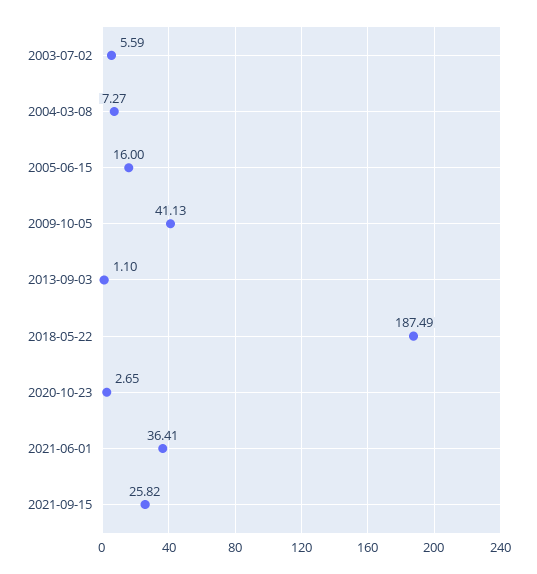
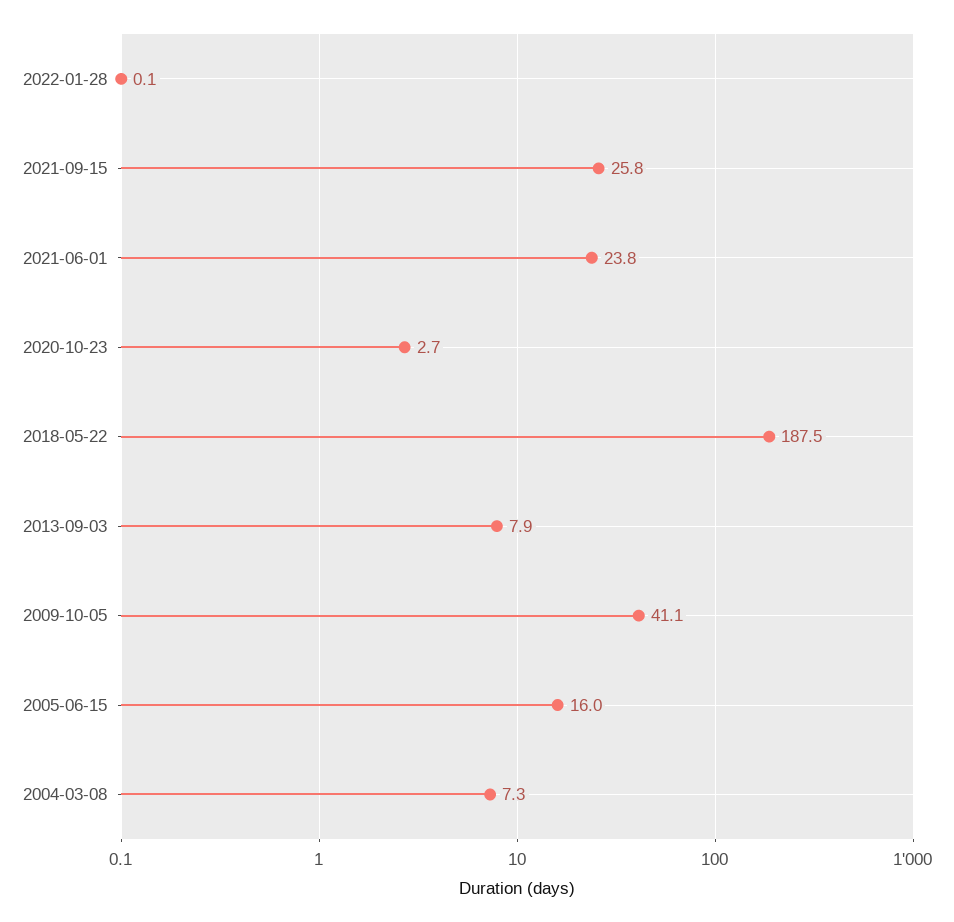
2003-07-02: 5.59 -> none
2013-09-03: 1.1 -> 7.9
2021-06-01: 36.41 -> 23.8
2022-01-28: none -> 0.1

